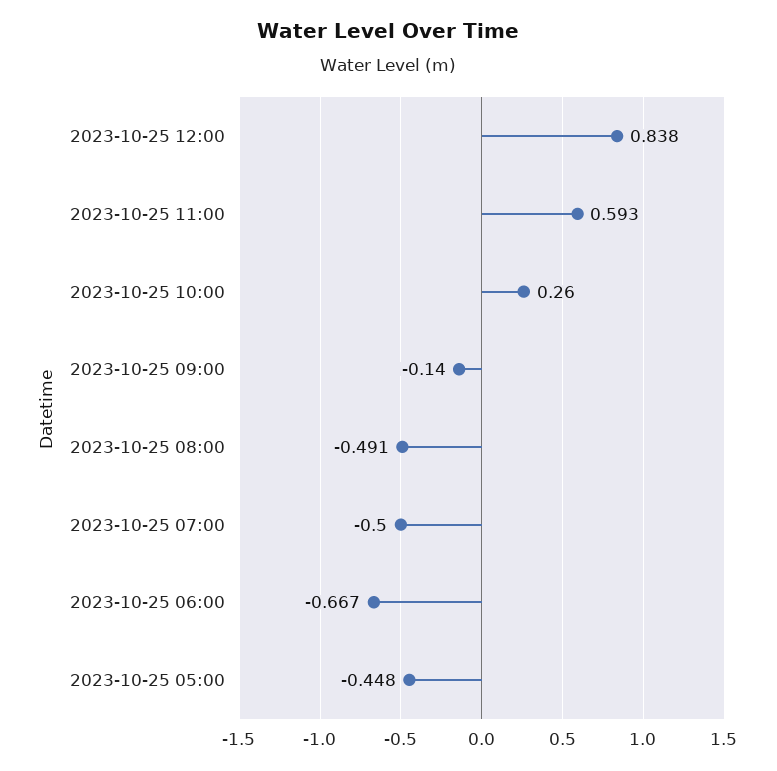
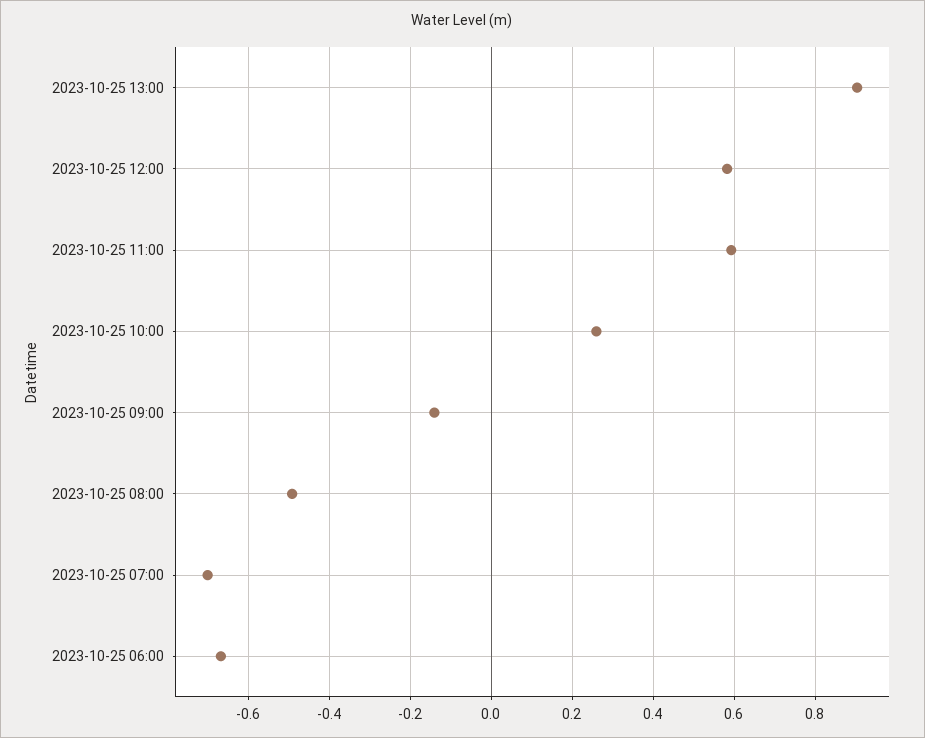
2023-10-25 12:00: 0.838 -> 0.58
2023-10-25 07:00: -0.5 -> -0.7
2023-10-25 05:00: -0.448 -> none
2023-10-25 13:00: none -> 0.9

